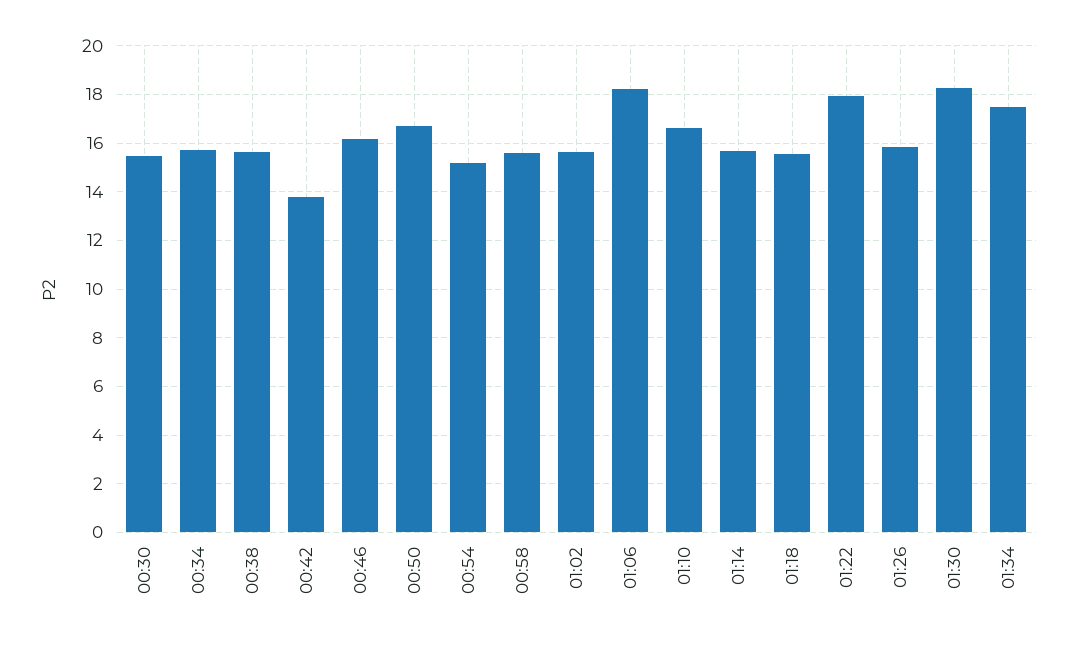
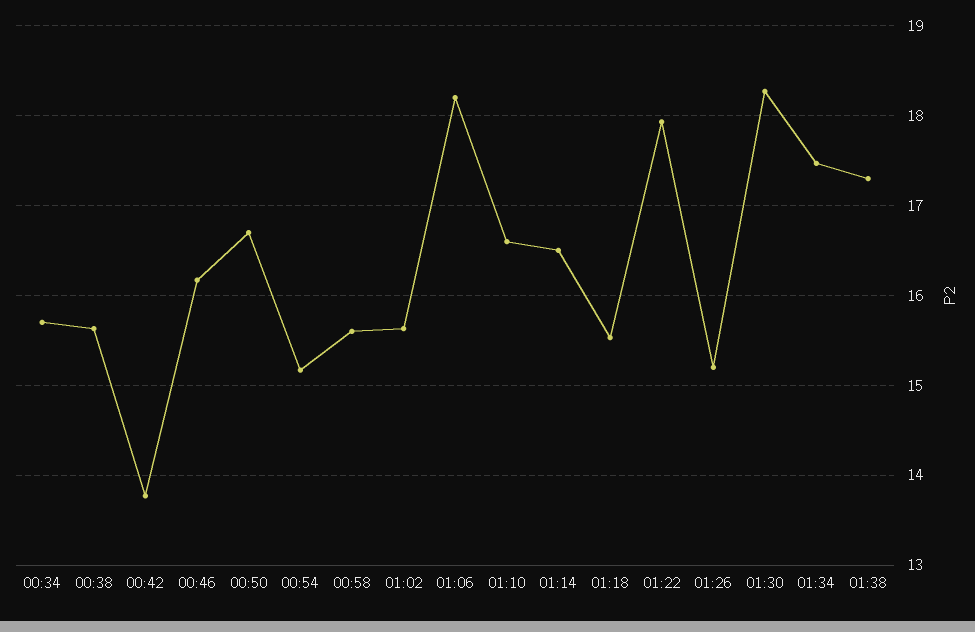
00:30: 15.5 -> none
01:14: 15.75 -> 16.5
01:26: 15.75 -> 15.2
01:38: none -> 17.3

